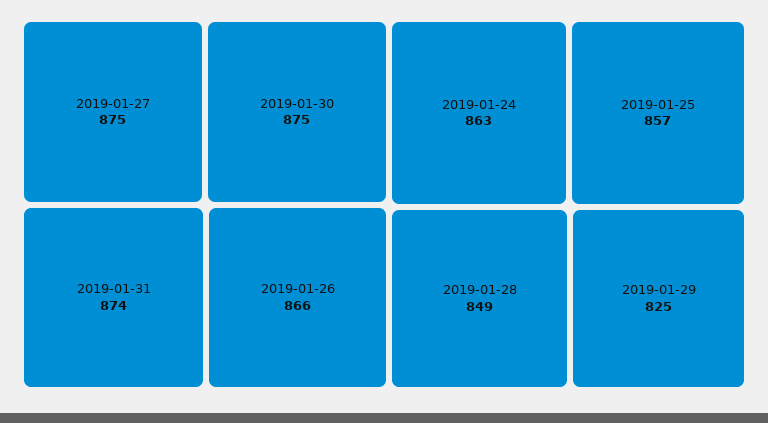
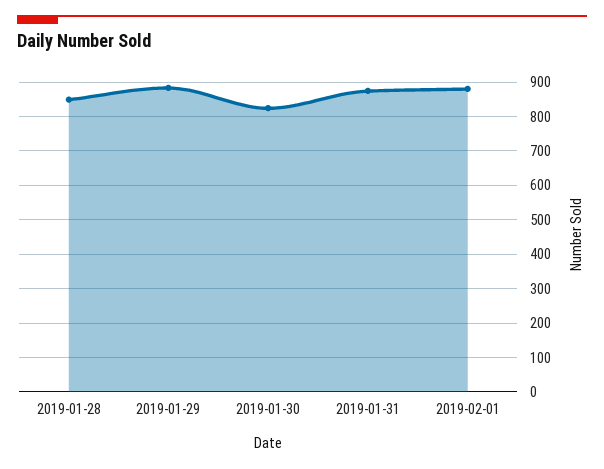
2019-01-27: 875 -> none
2019-01-30: 875 -> 820
2019-01-26: 866 -> none
2019-01-24: 863 -> none
2019-01-25: 857 -> none
2019-01-29: 825 -> 880
2019-02-01: none -> 880

